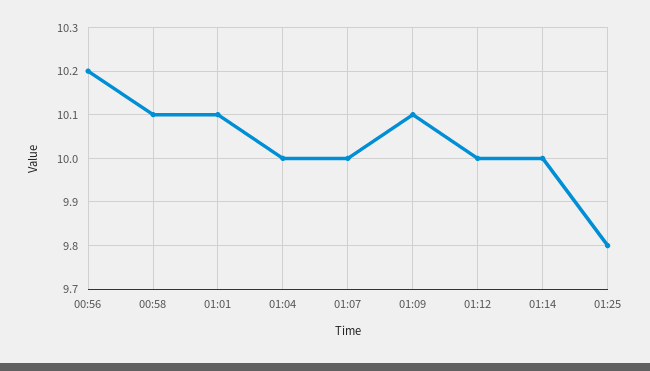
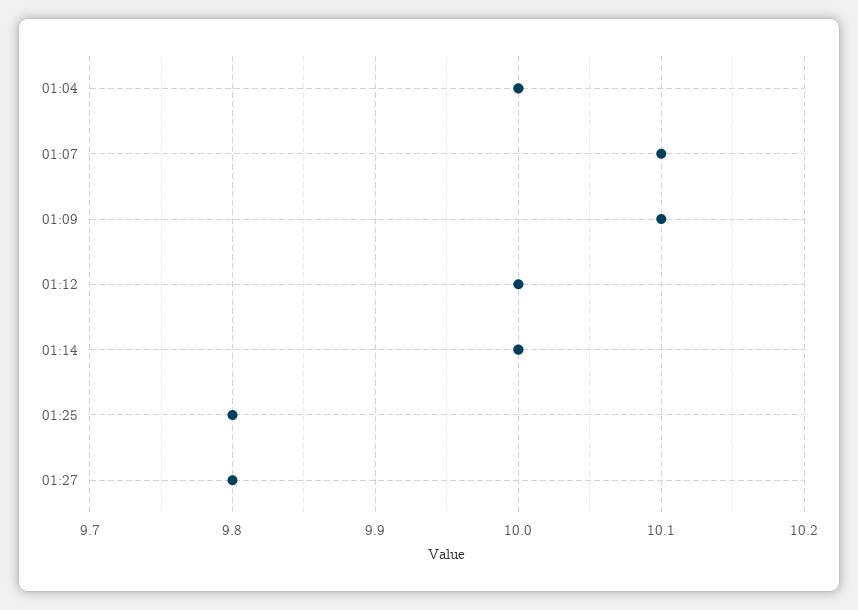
00:56: 10.2 -> none
00:58: 10.1 -> none
01:01: 10.1 -> none
01:07: 10 -> 10.1
01:27: none -> 9.8

